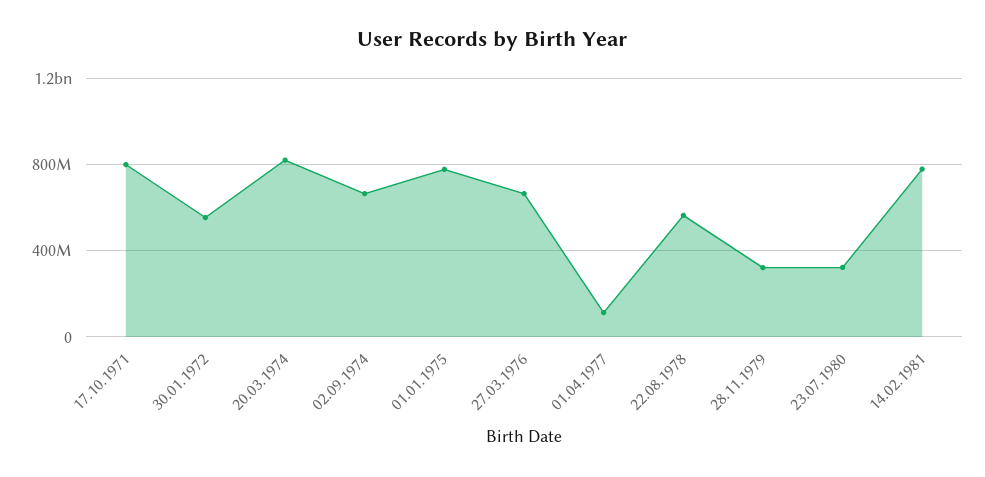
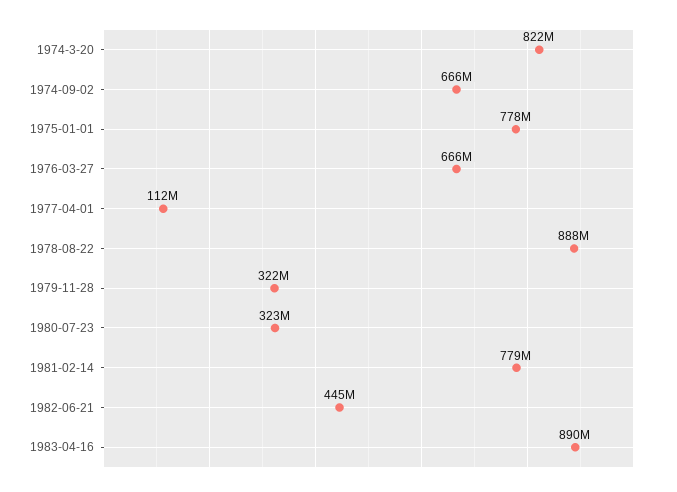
17.10.1971: 800000000 -> none
30.01.1972: 550000000 -> none
22.08.1978: 550000000 -> 888000000
1982-06-21: none -> 445000000
1983-04-16: none -> 890000000

